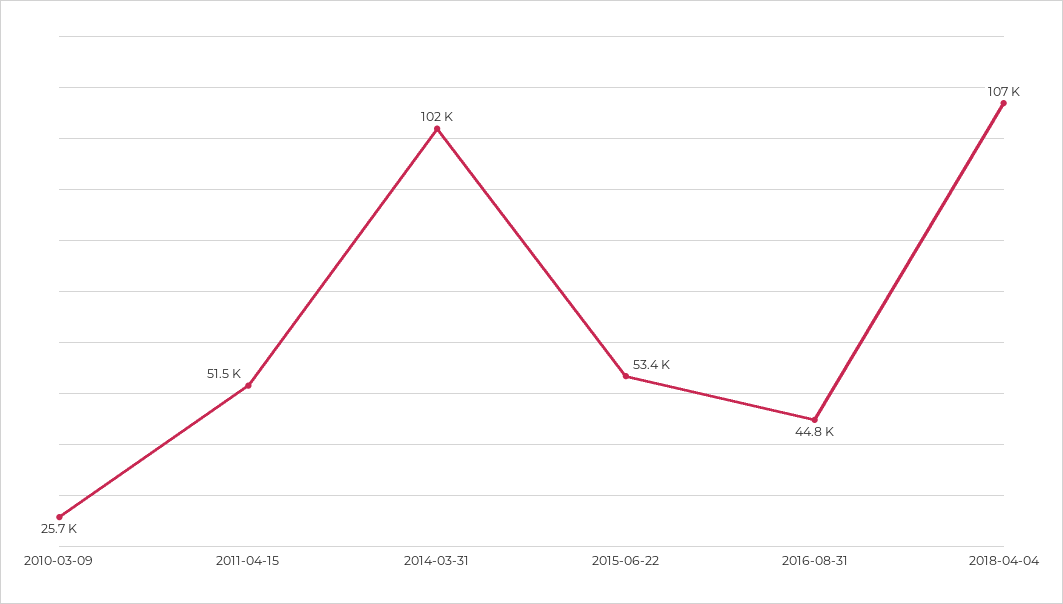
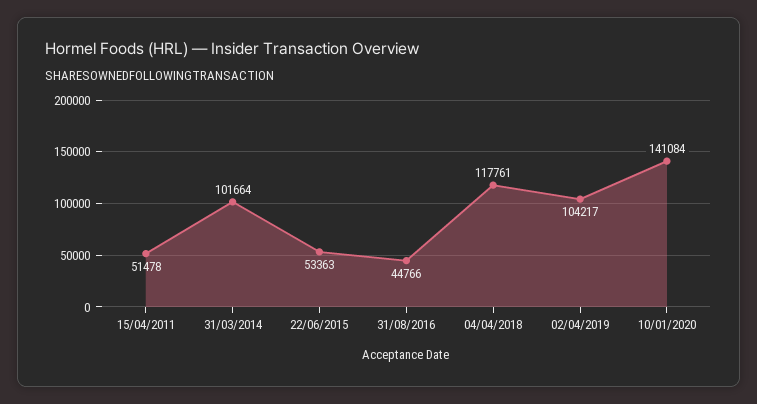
2010-03-09: 25700 -> none
2018-04-04: 107000 -> 117761
02/04/2019: none -> 104217
10/01/2020: none -> 141084

